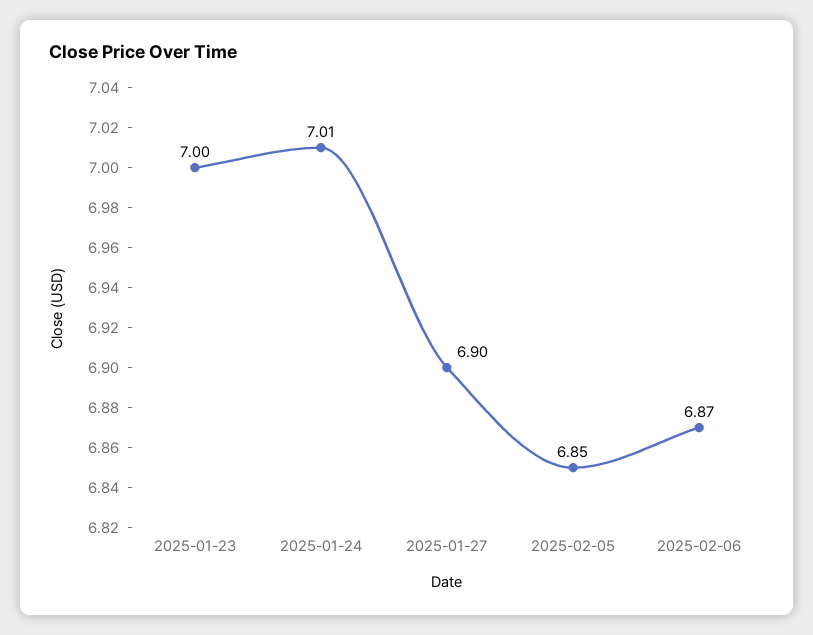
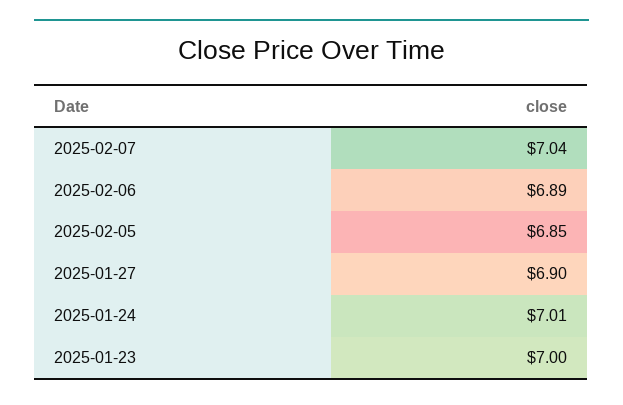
2025-02-06: 6.87 -> 6.89
2025-02-07: none -> 7.04

